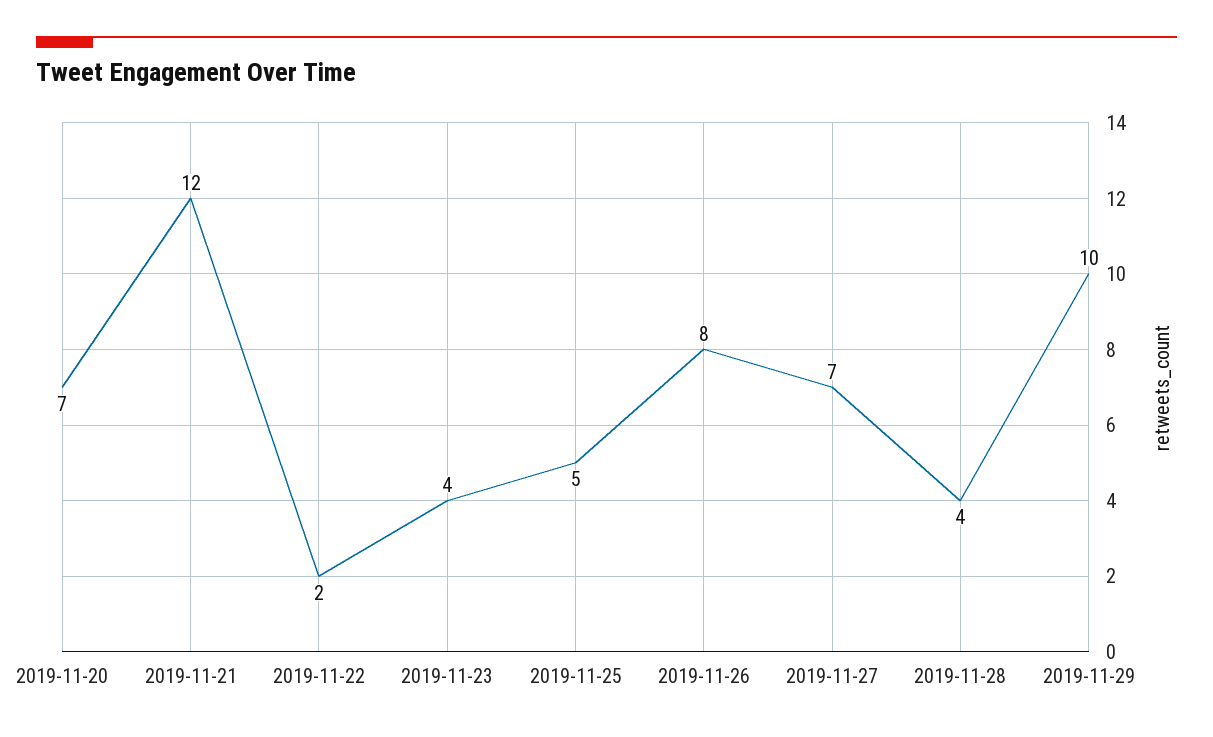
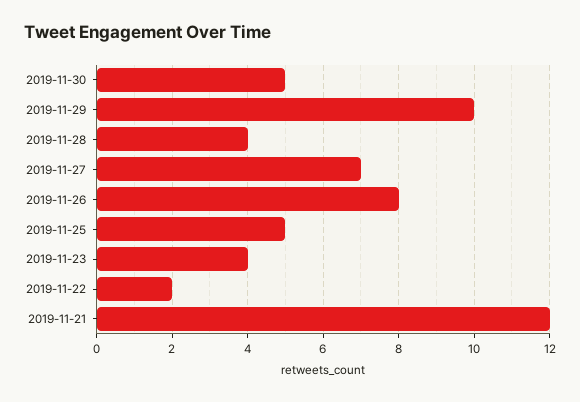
2019-11-20: 7 -> none
2019-11-30: none -> 5

